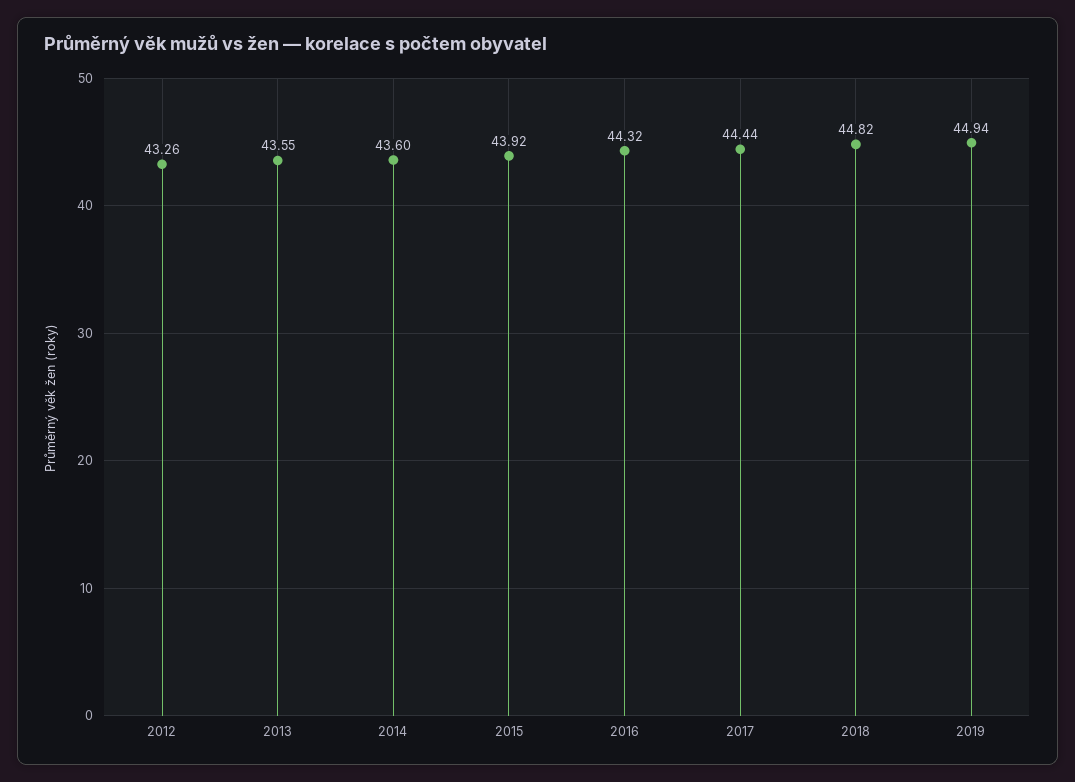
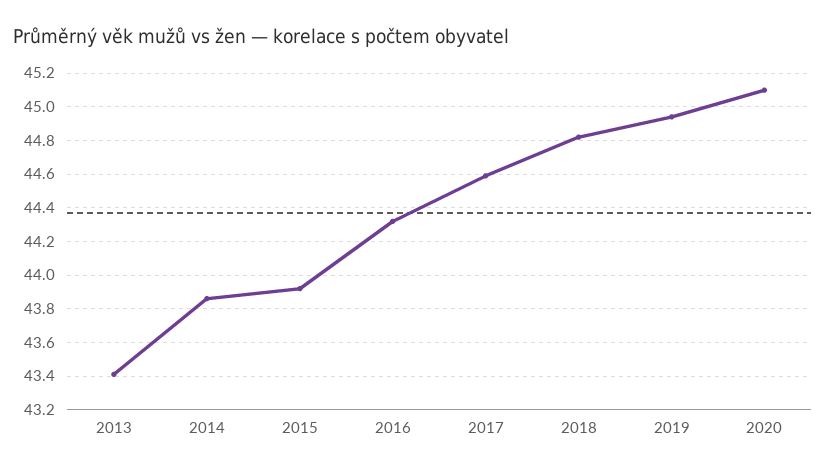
2012: 43.26 -> none
2013: 43.55 -> 43.4
2014: 43.6 -> 43.85
2017: 44.44 -> 44.6
2020: none -> 45.1

